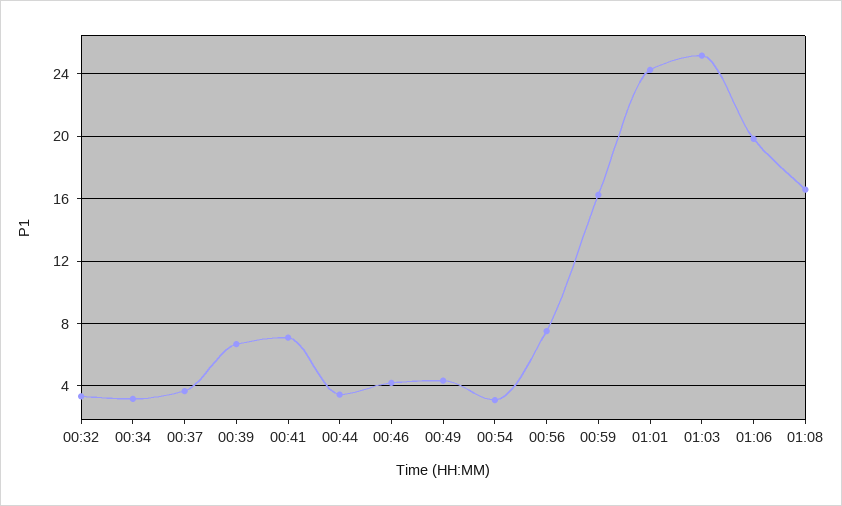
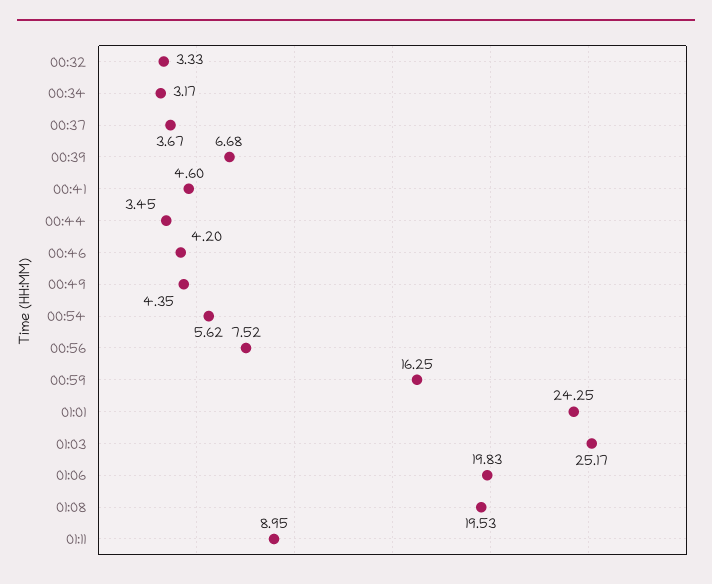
00:41: 7 -> 4.6
00:54: 3 -> 5.62
01:08: 16.5 -> 19.53
01:11: none -> 8.95

